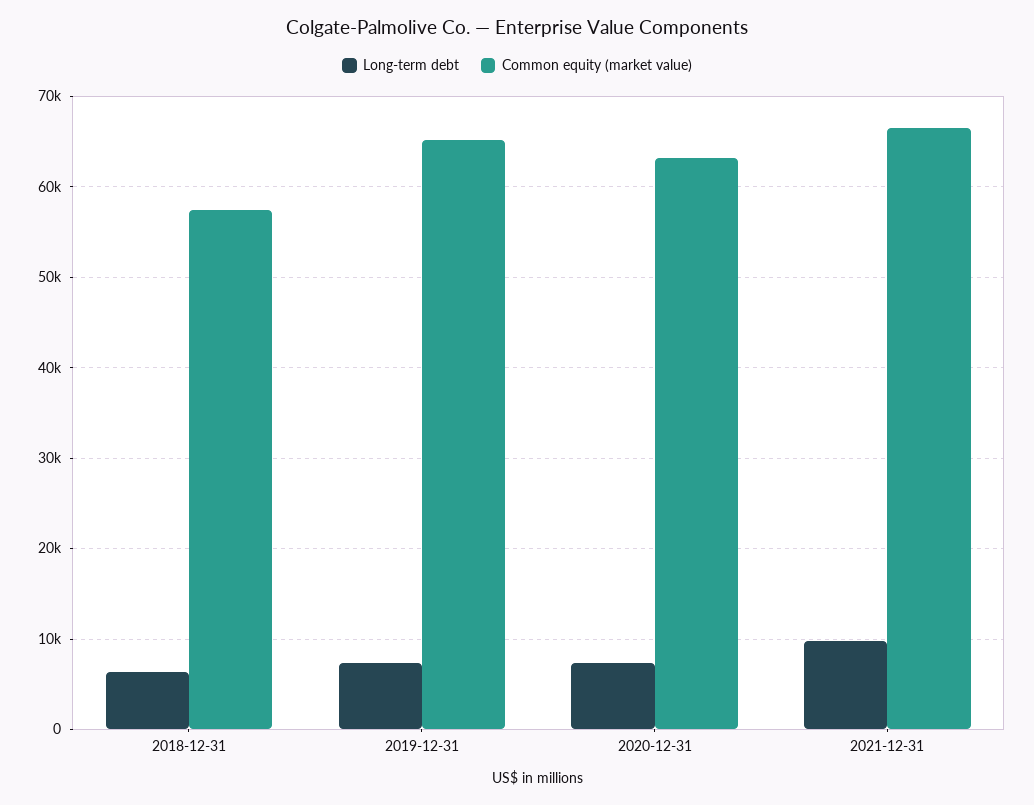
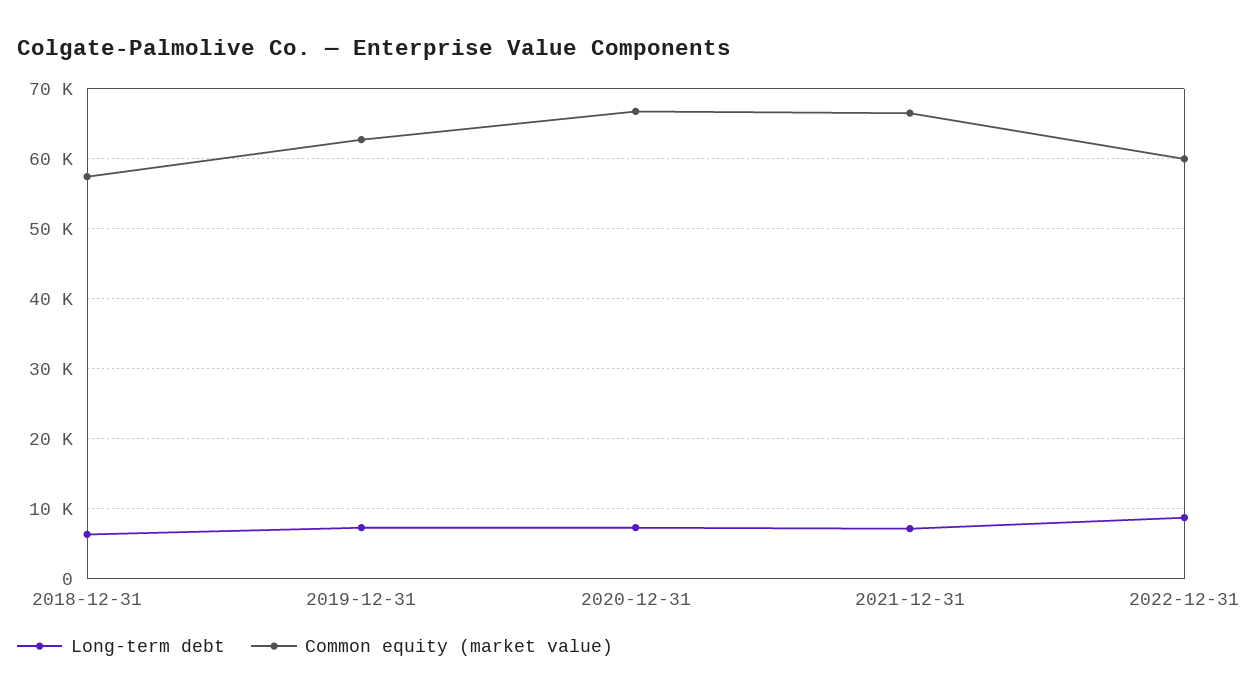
Common equity (market value), 2019-12-31: 65000 -> 63000
Common equity (market value), 2020-12-31: 63000 -> 67000
Long-term debt, 2021-12-31: 10000 -> 7000
Long-term debt, 2022-12-31: none -> 9000
Common equity (market value), 2022-12-31: none -> 60000

